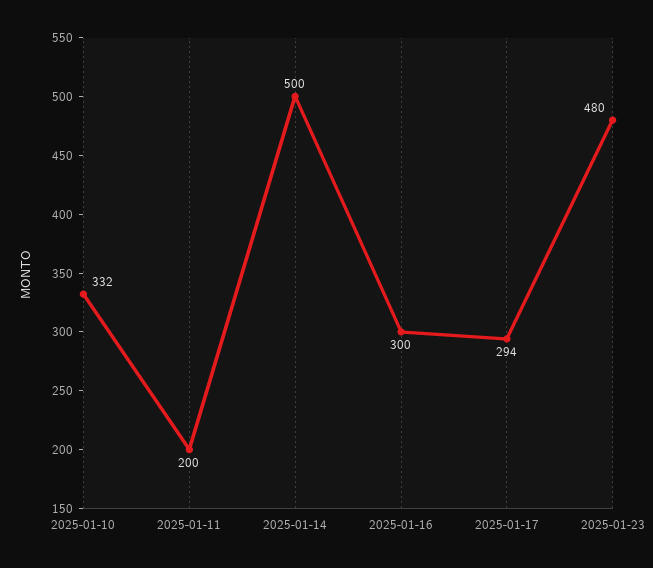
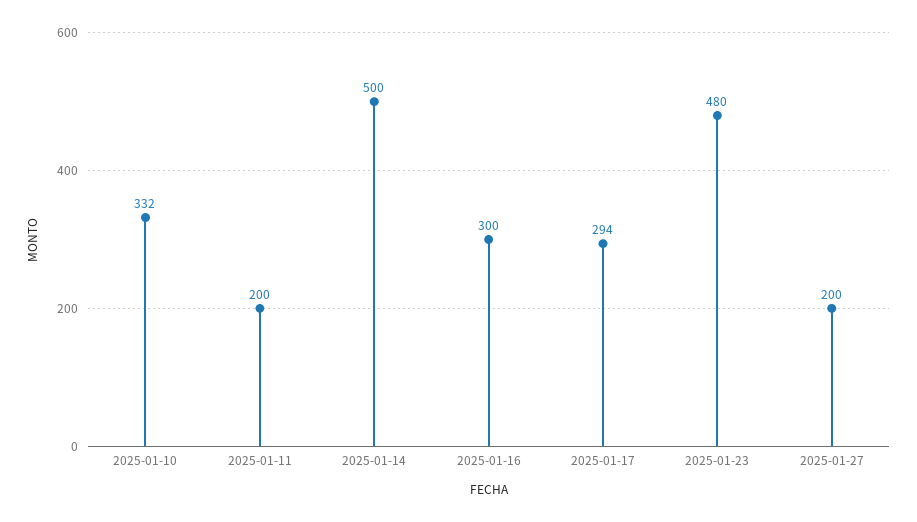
2025-01-27: none -> 200

